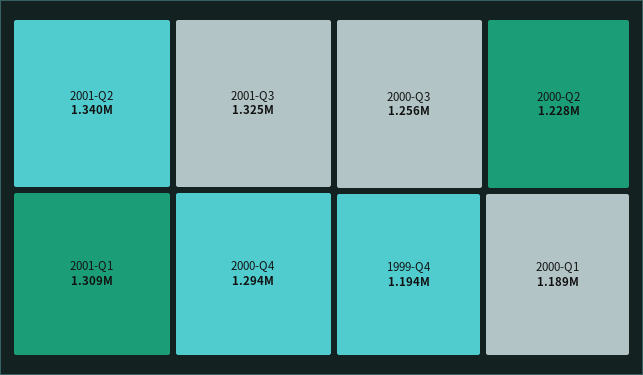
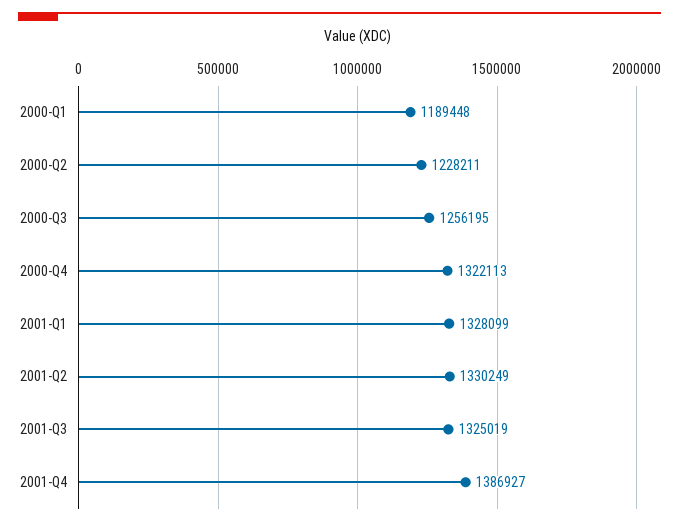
2001-Q2: 1340000 -> 1330249
2001-Q1: 1309000 -> 1328099
2000-Q4: 1294000 -> 1322113
1999-Q4: 1194000 -> none
2001-Q4: none -> 1386927

